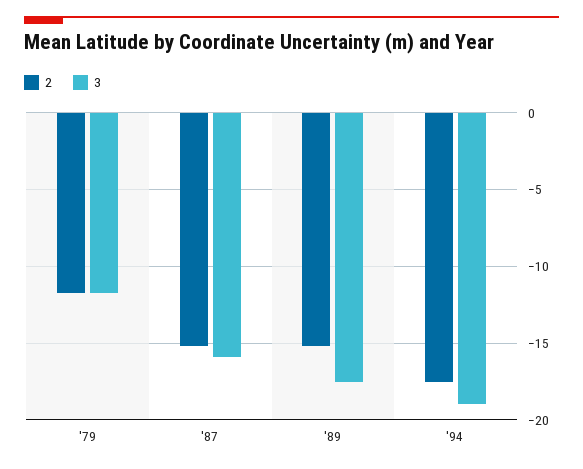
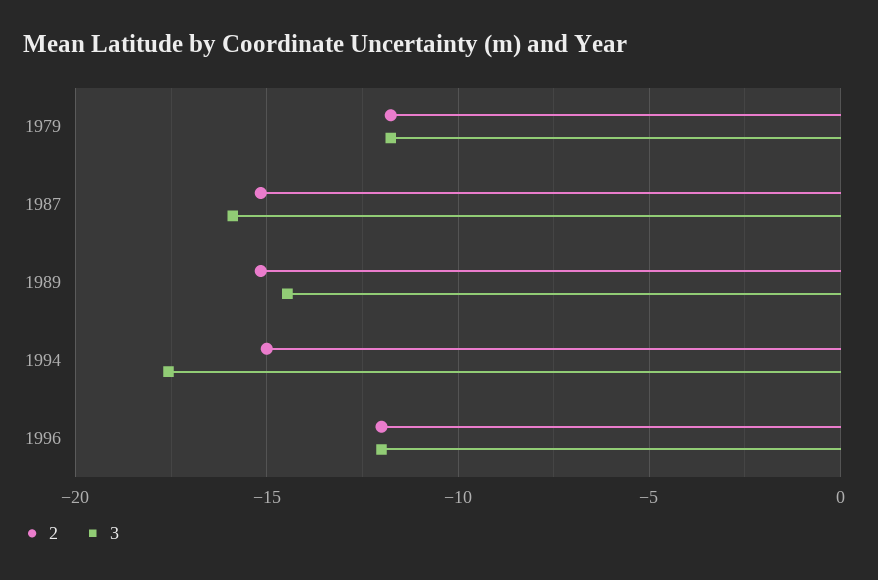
3, '89: -17.5 -> -14.5
2, '94: -17.5 -> -15
3, '94: -19 -> -17.5
2, 1996: none -> -12
3, 1996: none -> -12

